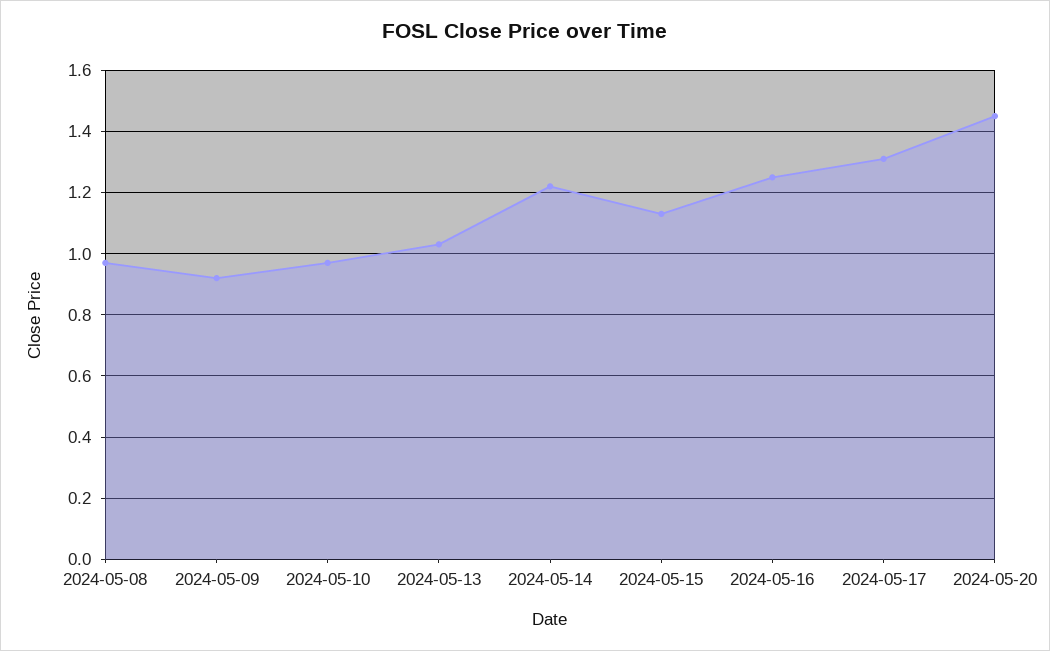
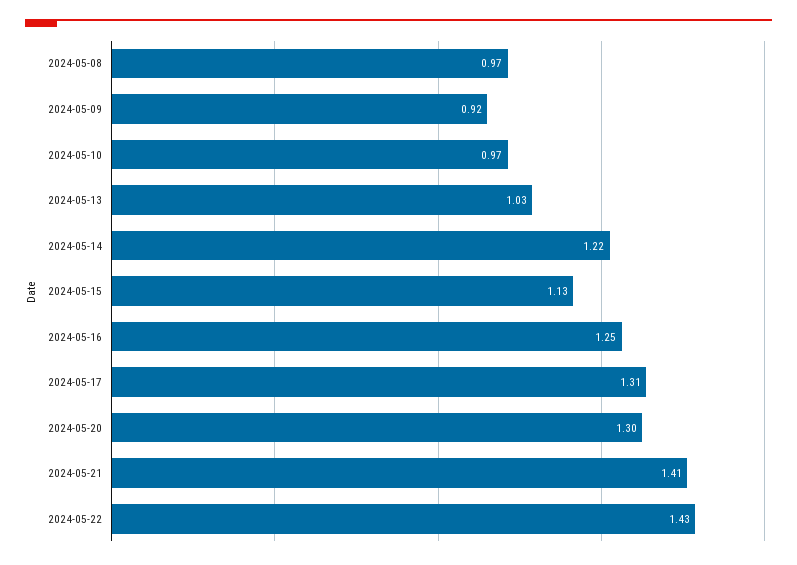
2024-05-20: 1.45 -> 1.3
2024-05-21: none -> 1.41
2024-05-22: none -> 1.43

